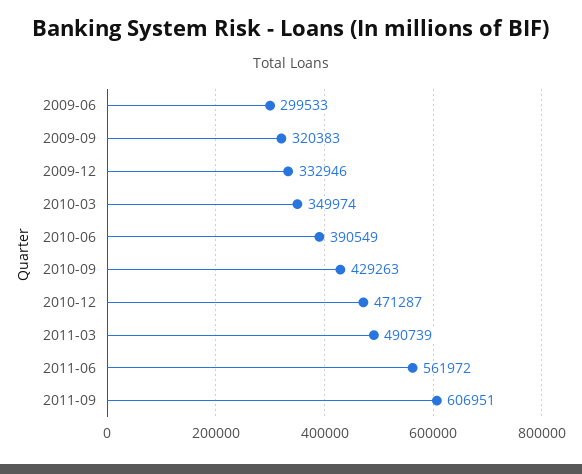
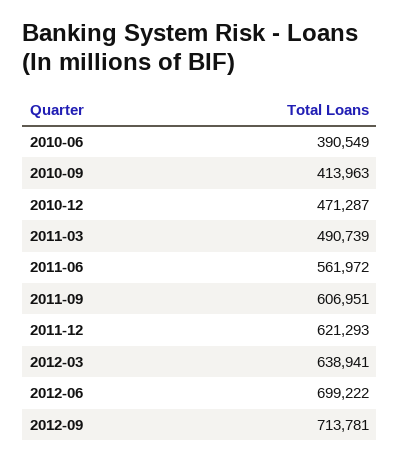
2009-06: 299533 -> none
2009-09: 320383 -> none
2009-12: 332946 -> none
2010-03: 349974 -> none
2010-09: 429263 -> 413963
2011-12: none -> 621293
2012-03: none -> 638941
2012-06: none -> 699222
2012-09: none -> 713781

